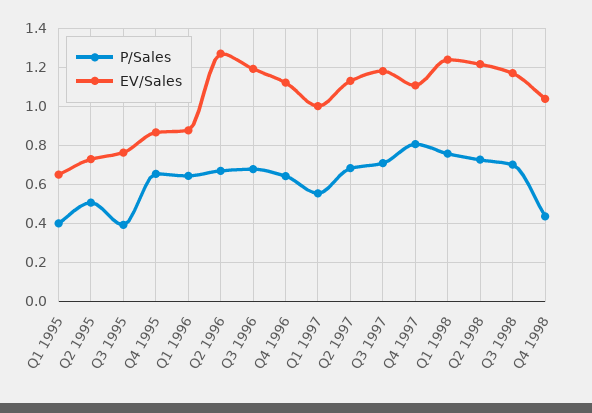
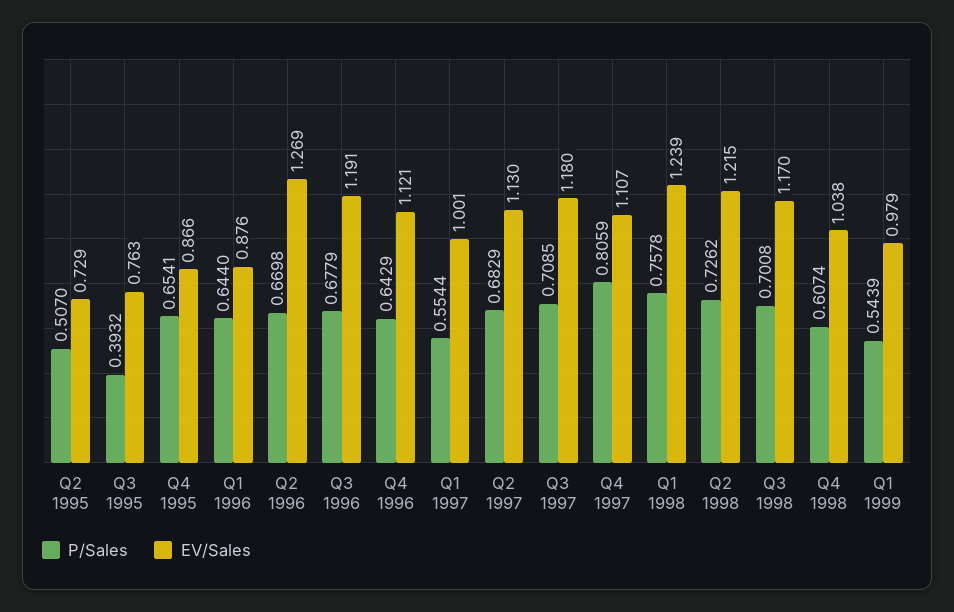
P/Sales, Q1 1995: 0.4 -> none
EV/Sales, Q1 1995: 0.65 -> none
P/Sales, Q4 1998: 0.45 -> 0.6074
P/Sales, Q1 1999: none -> 0.5439
EV/Sales, Q1 1999: none -> 0.979

